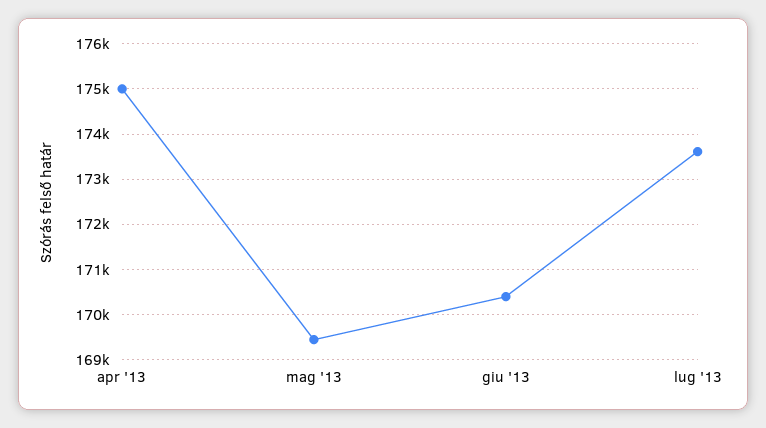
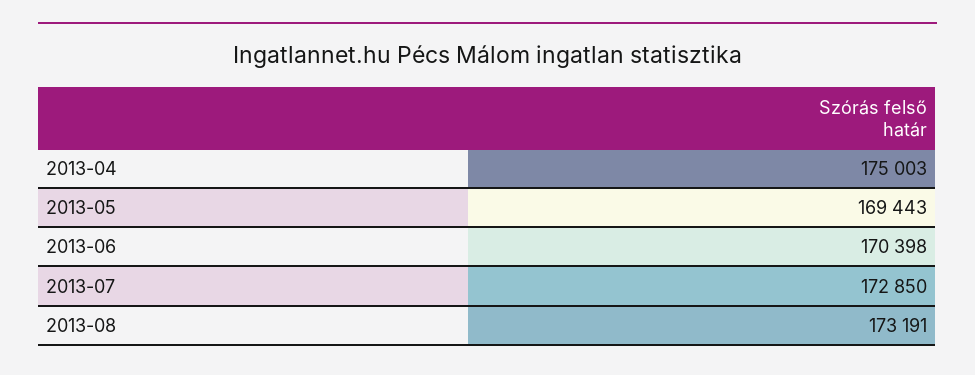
lug '13: 173600 -> 172850
2013-08: none -> 173191

